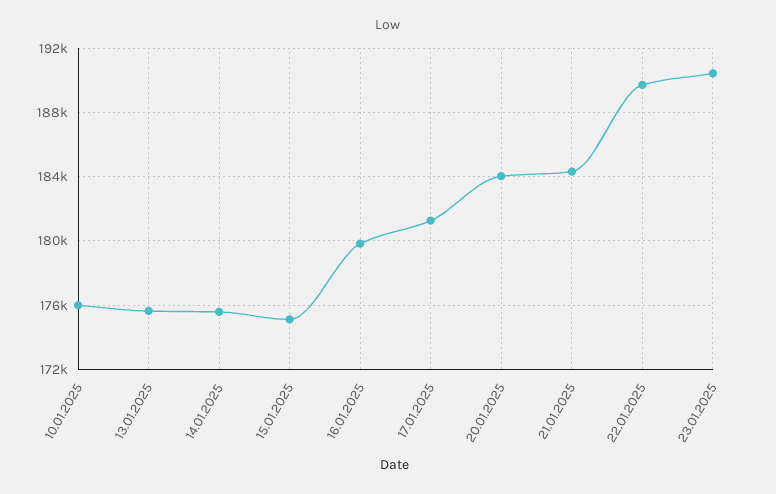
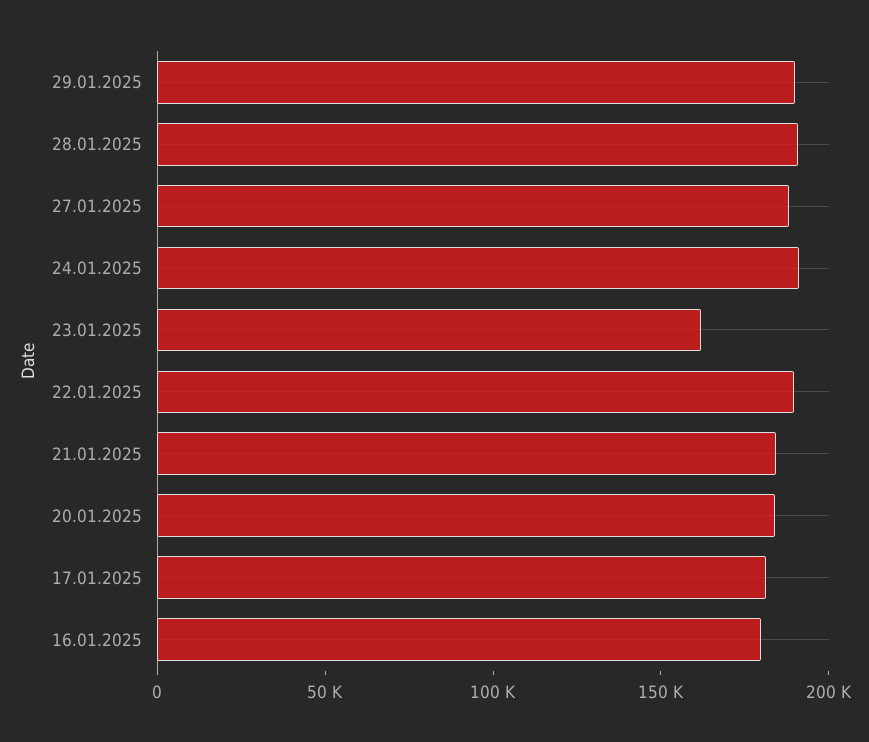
10.01.2025: 176000 -> none
13.01.2025: 175500 -> none
14.01.2025: 175500 -> none
15.01.2025: 175000 -> none
23.01.2025: 190500 -> 160000
29.01.2025: none -> 190000
28.01.2025: none -> 190000
27.01.2025: none -> 190000
24.01.2025: none -> 190000

